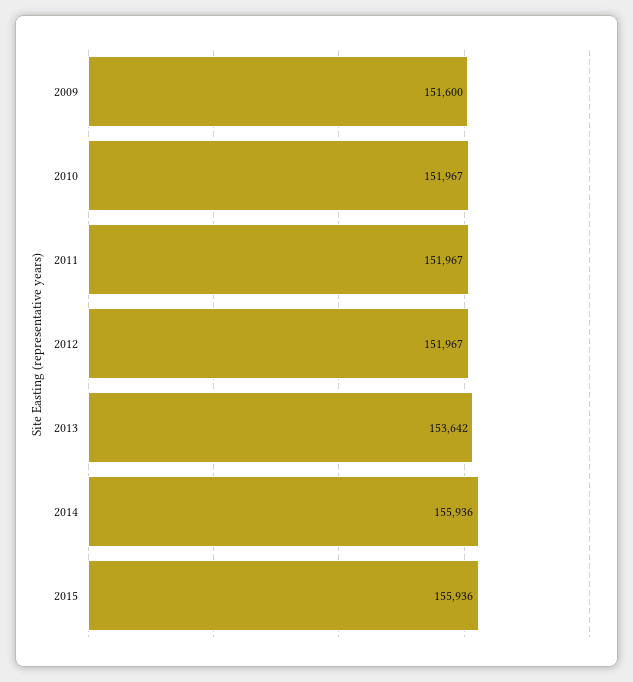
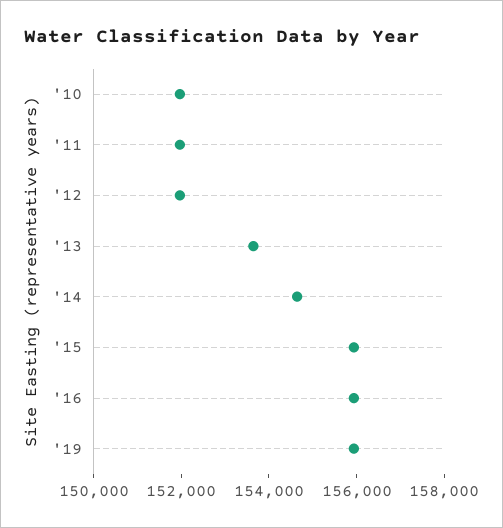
2009: 151600 -> none
2014: 155936 -> 154500
'16: none -> 156000
'19: none -> 156000

